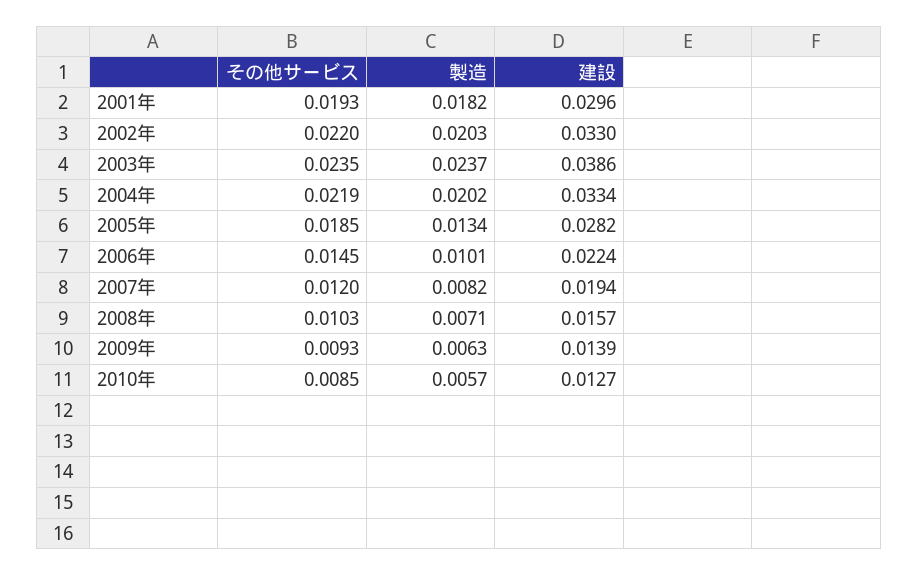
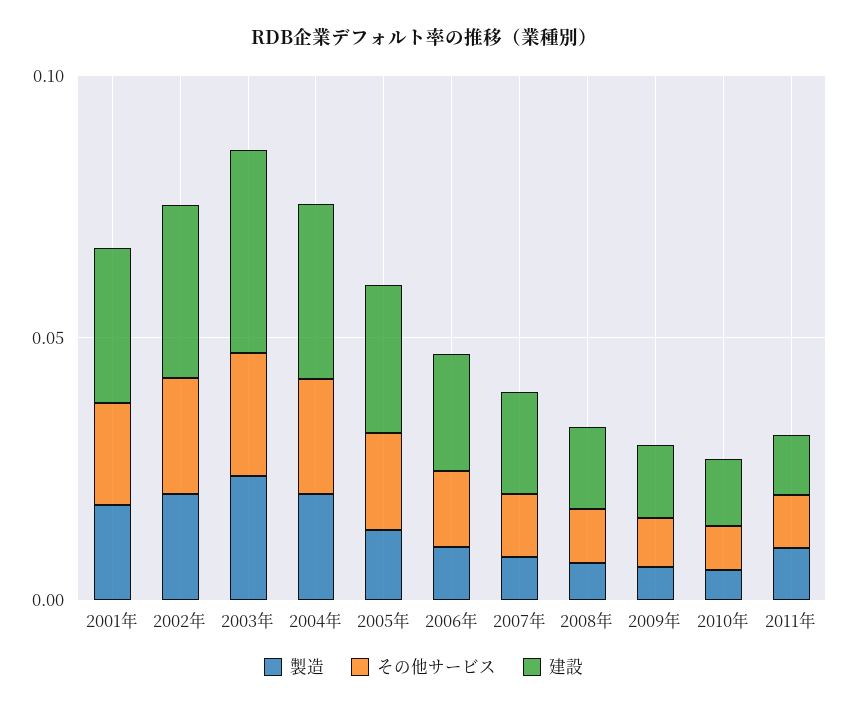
製造, 2011年: none -> 0.01
その他サービス, 2011年: none -> 0.01
建設, 2011年: none -> 0.01

